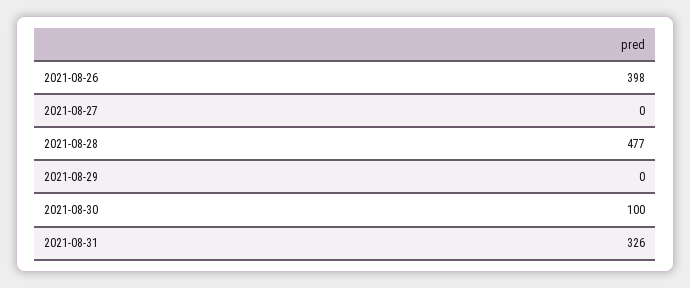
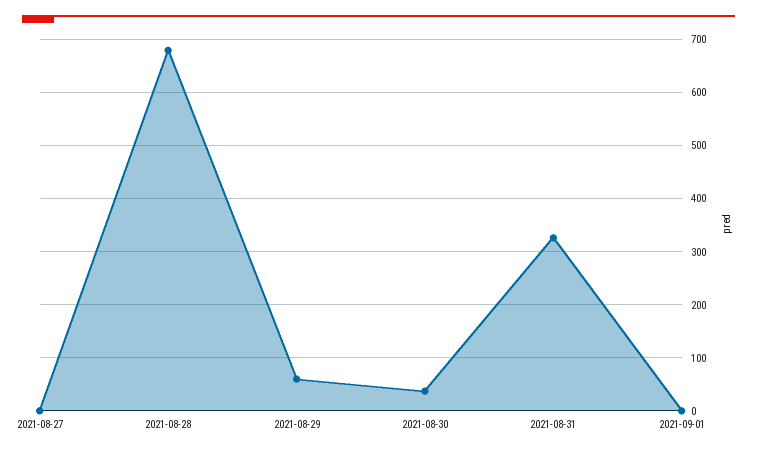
2021-08-26: 398 -> none
2021-08-28: 477 -> 680
2021-08-29: 0 -> 60
2021-08-30: 100 -> 40
2021-09-01: none -> 0

